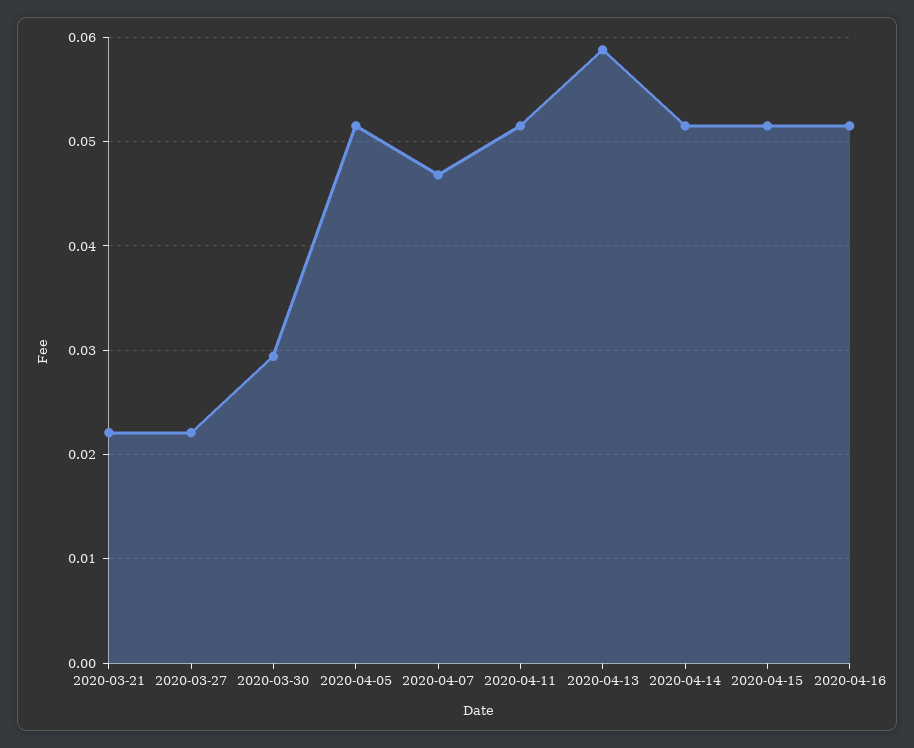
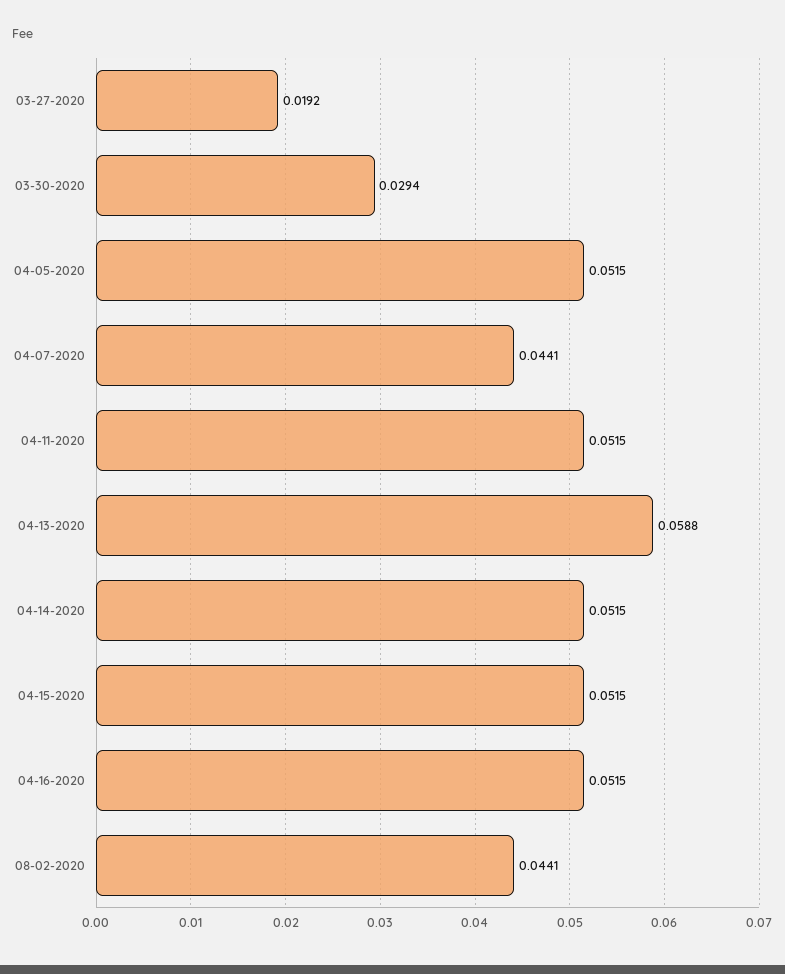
2020-03-21: 0.022 -> none
2020-03-27: 0.022 -> 0.0192
2020-04-07: 0.047 -> 0.0441
08-02-2020: none -> 0.0441

